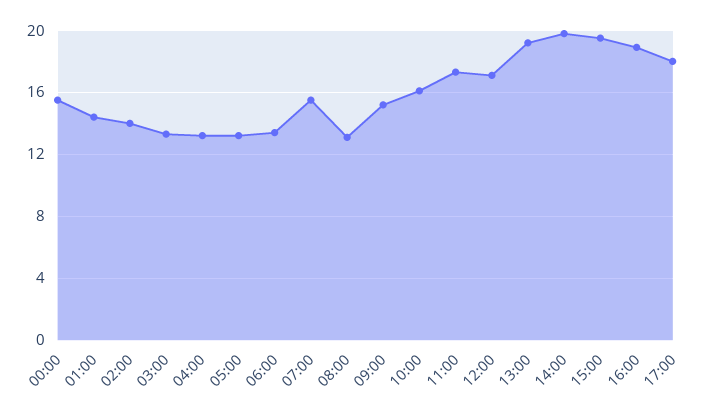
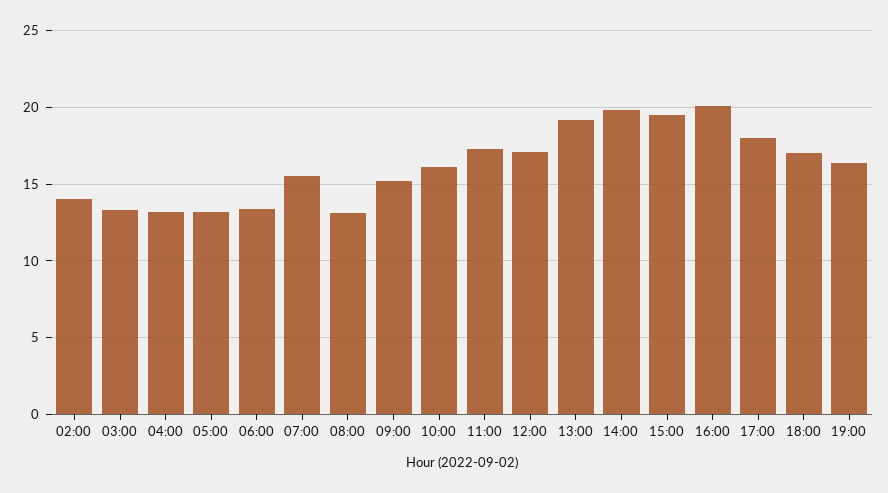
00:00: 15.5 -> none
01:00: 14.5 -> none
16:00: 19 -> 20
18:00: none -> 17
19:00: none -> 16.5

